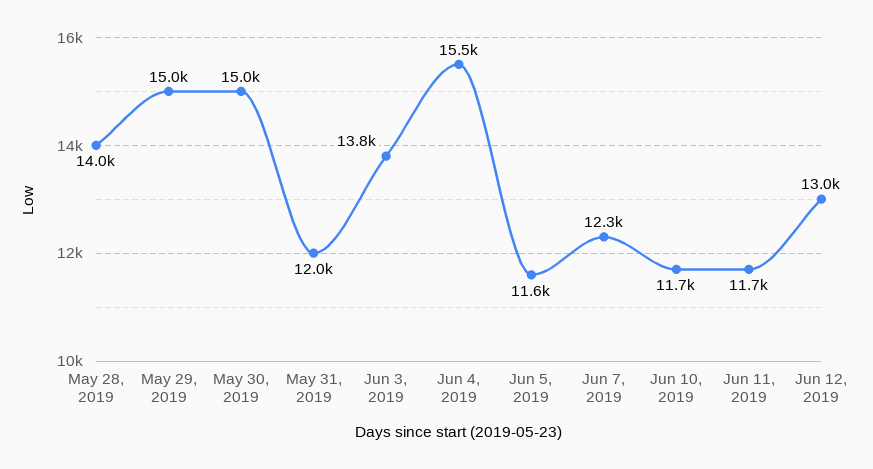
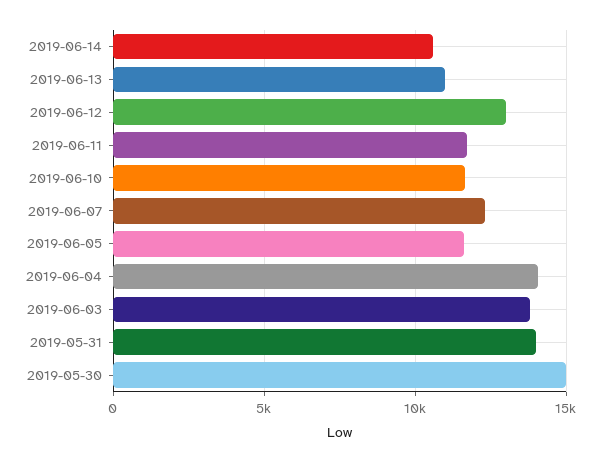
May 28, 2019: 14000 -> none
May 29, 2019: 15000 -> none
May 31, 2019: 12000 -> 14000
Jun 4, 2019: 15500 -> 14000
2019-06-14: none -> 10500
2019-06-13: none -> 11000

